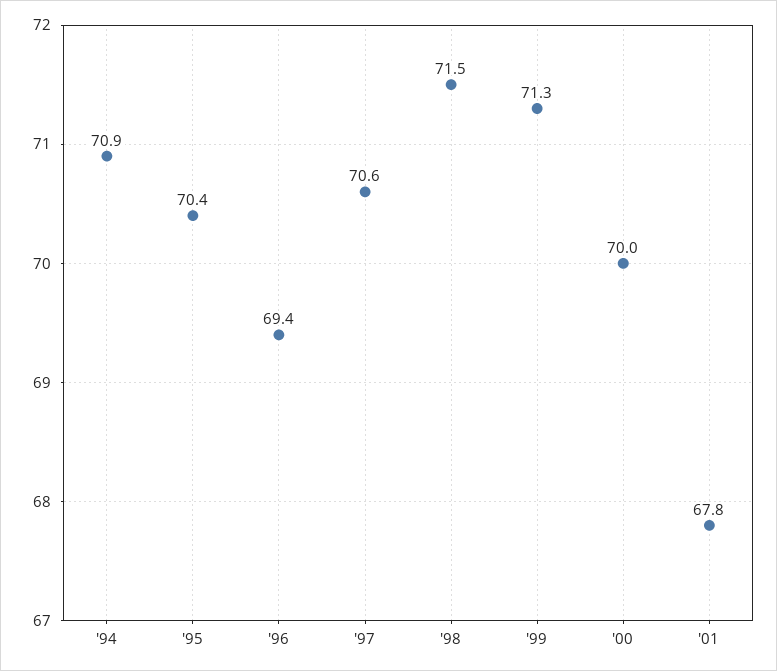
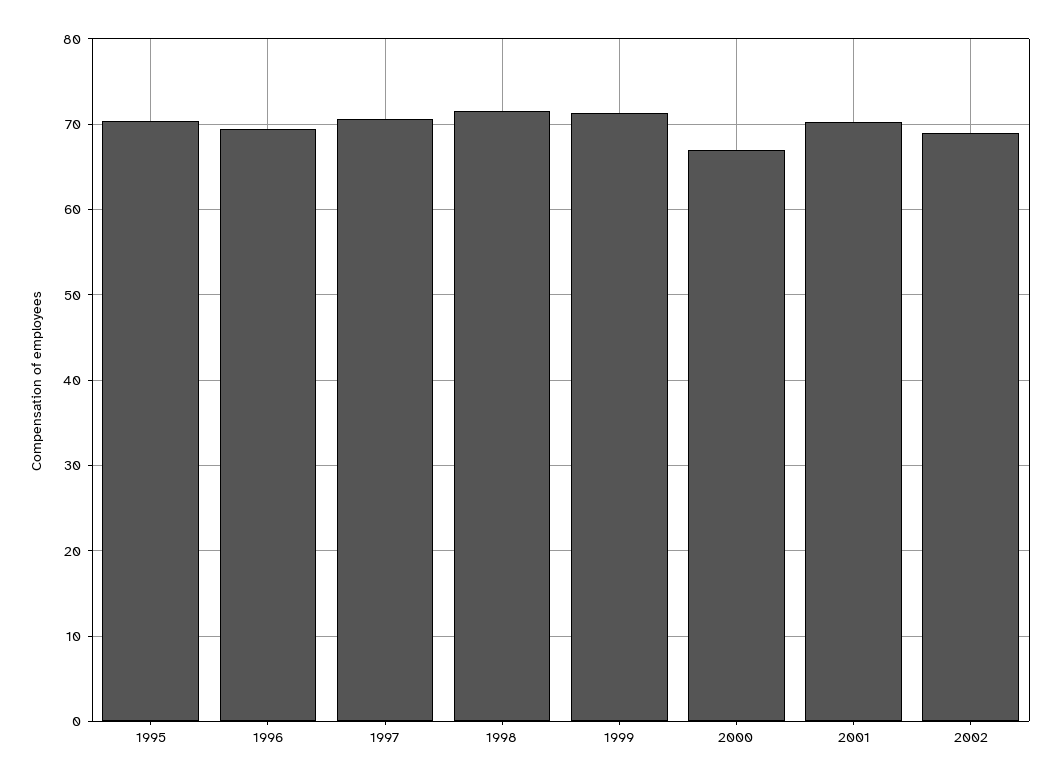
'94: 70.9 -> none
'00: 70 -> 67
'01: 67.8 -> 70
2002: none -> 69

